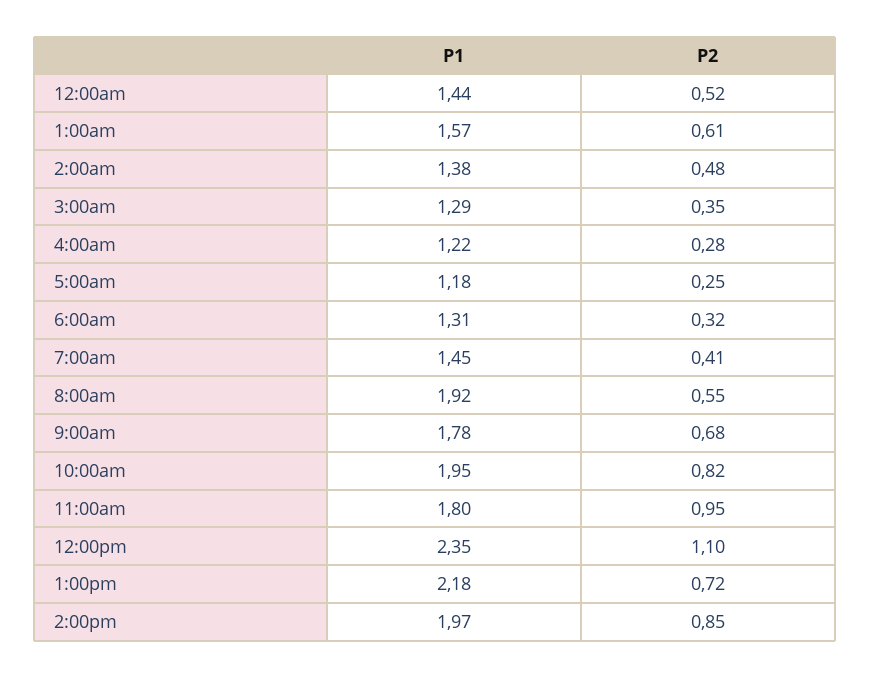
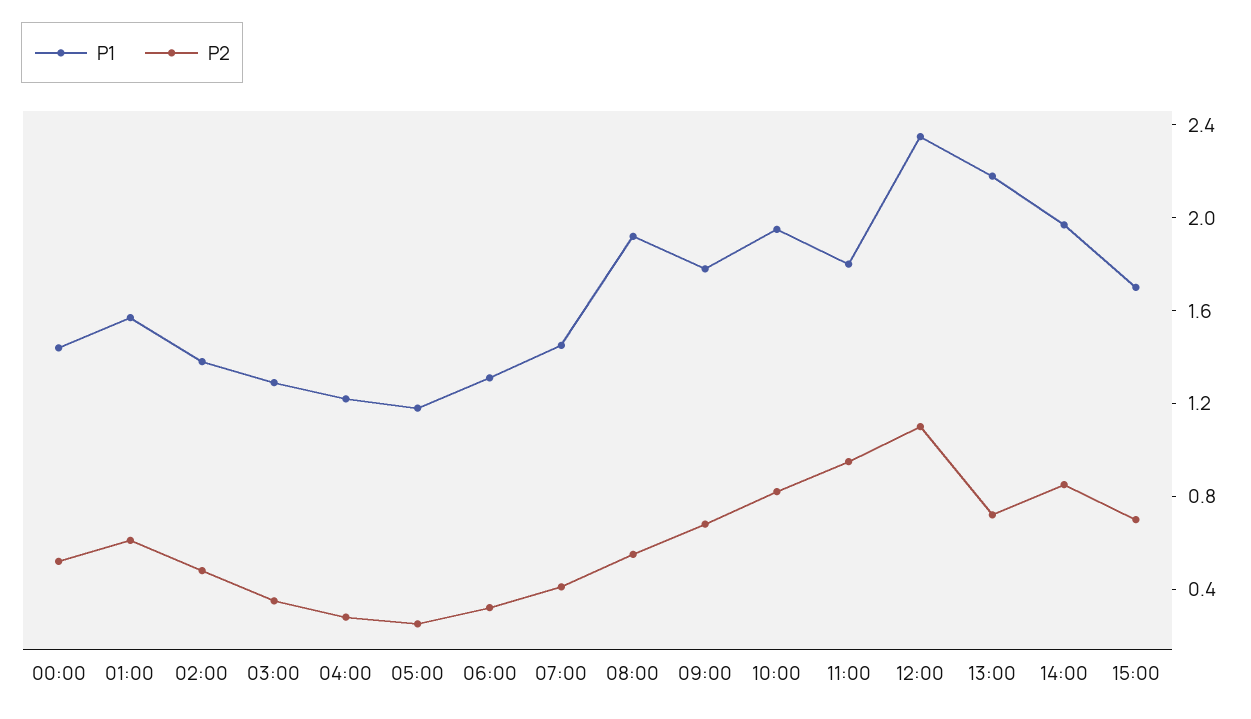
P1, 15:00: none -> 1.7
P2, 15:00: none -> 0.7

